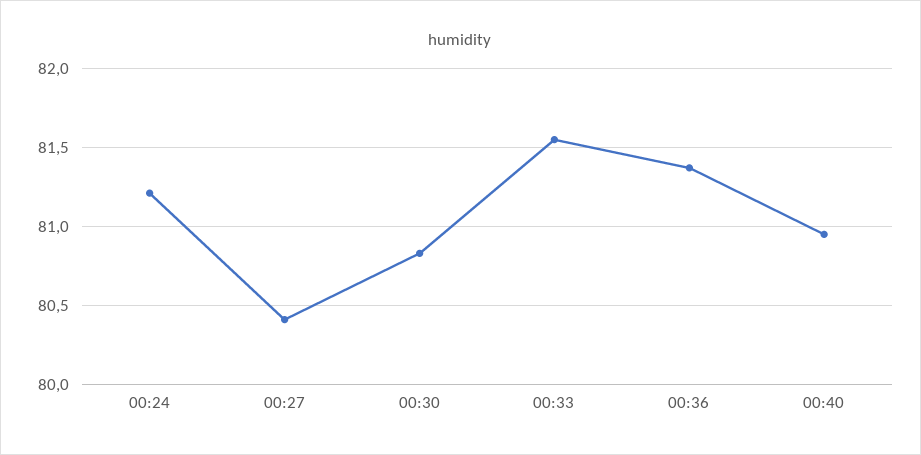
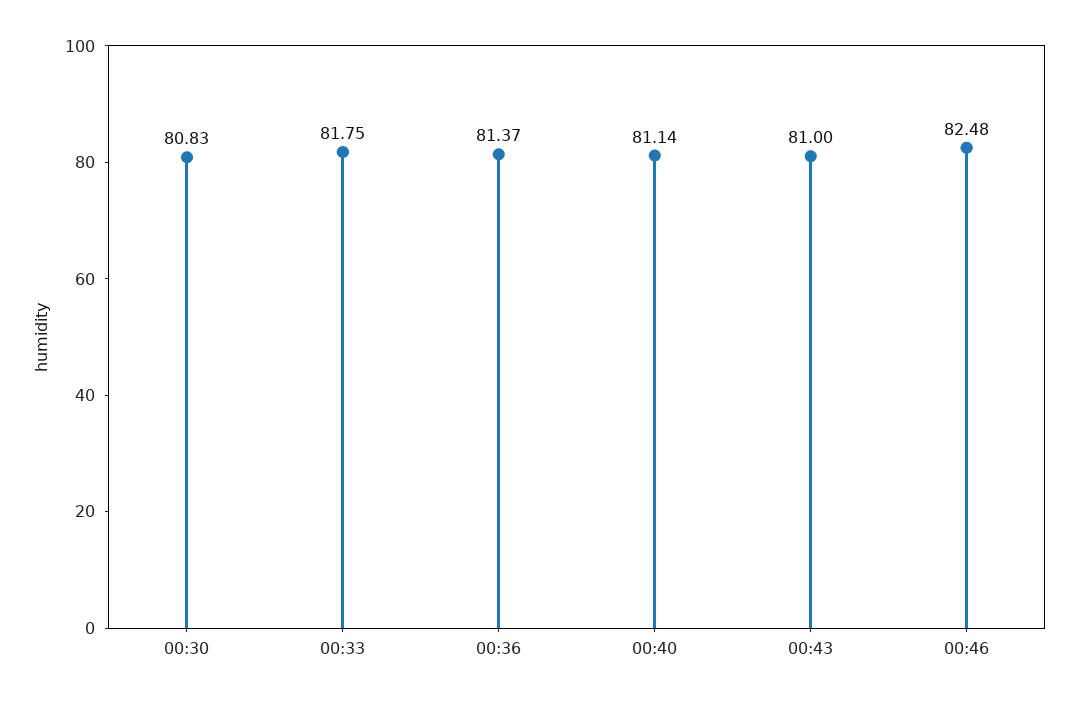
00:24: 81.2 -> none
00:27: 80.4 -> none
00:33: 81.55 -> 81.75
00:40: 80.95 -> 81.14
00:43: none -> 81
00:46: none -> 82.48

